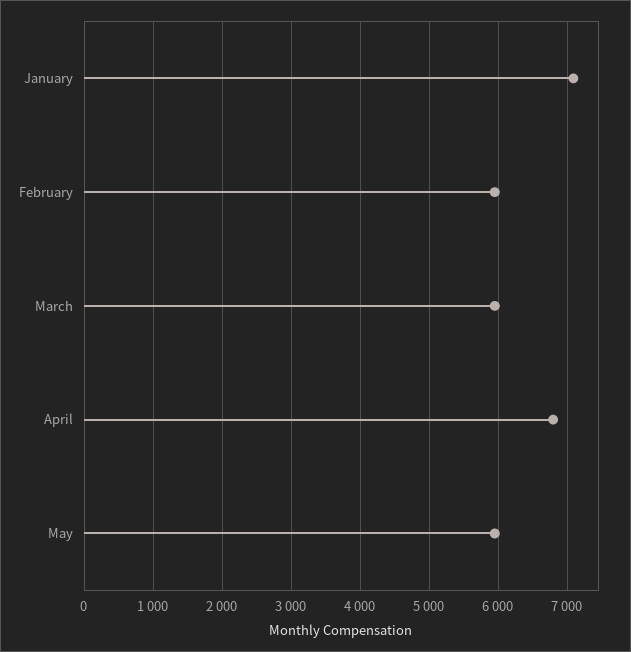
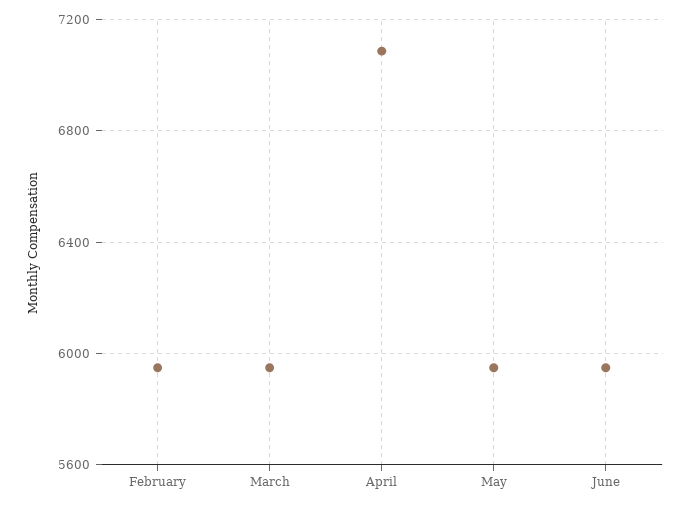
January: 7100 -> none
April: 6800 -> 7100
June: none -> 5950

